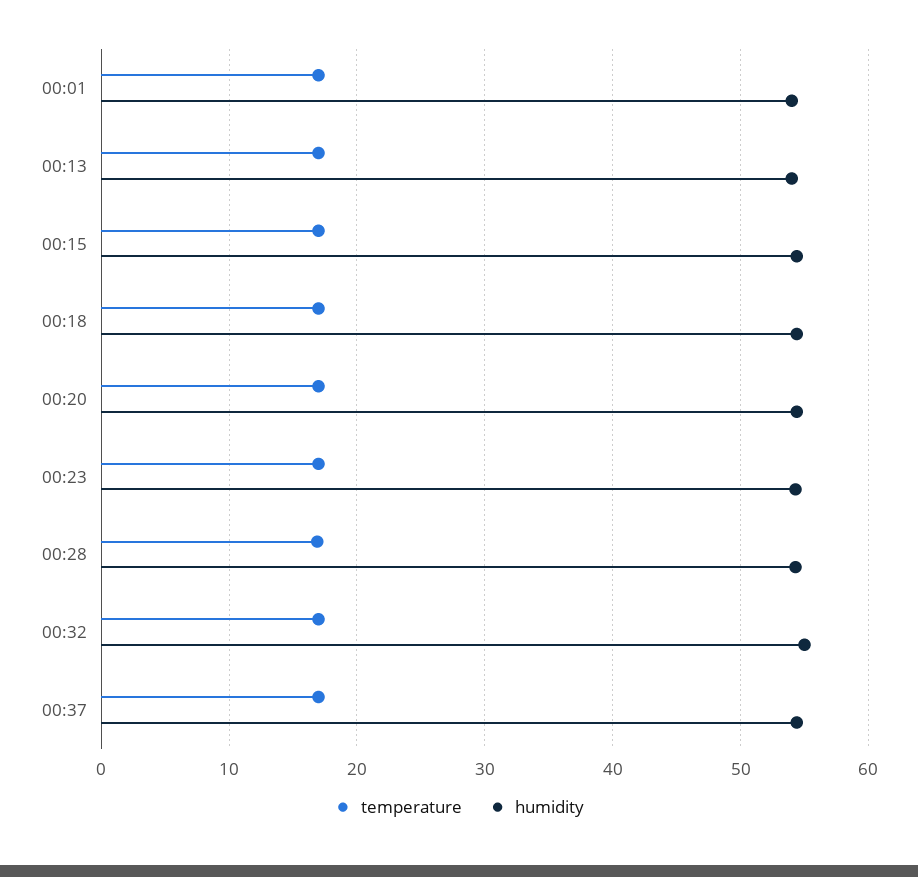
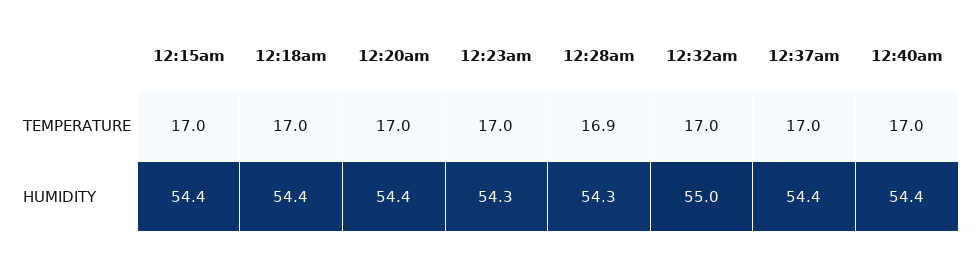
temperature, 00:01: 17 -> none
humidity, 00:01: 54 -> none
temperature, 00:13: 17 -> none
humidity, 00:13: 54 -> none
temperature, 12:40am: none -> 17
humidity, 12:40am: none -> 54.4

